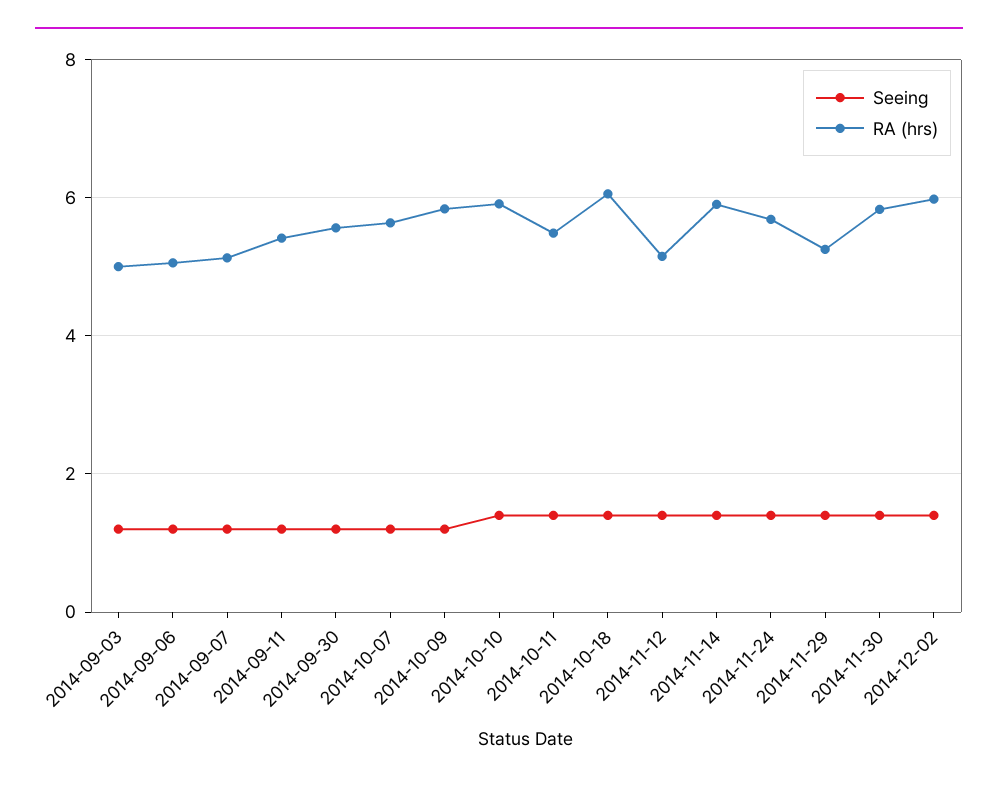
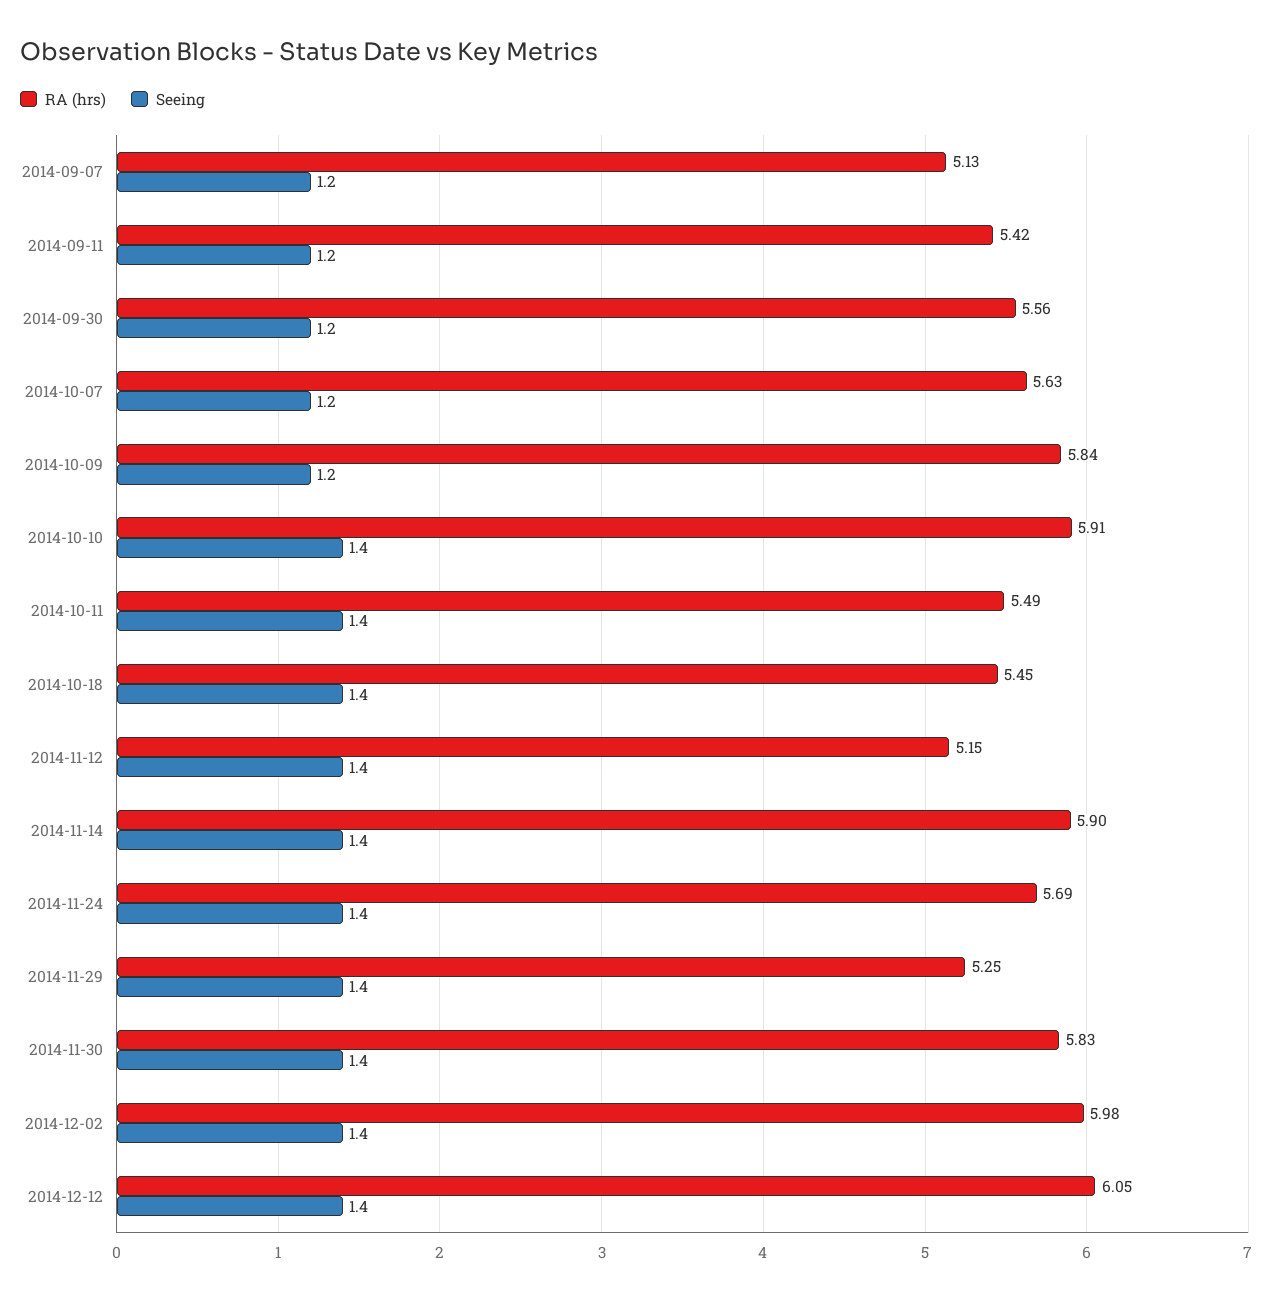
Seeing, 2014-09-03: 1.2 -> none
RA (hrs), 2014-09-03: 5 -> none
Seeing, 2014-09-06: 1.2 -> none
RA (hrs), 2014-09-06: 5 -> none
RA (hrs), 2014-10-18: 6 -> 5.45
RA (hrs), 2014-12-12: none -> 6.05
Seeing, 2014-12-12: none -> 1.4

